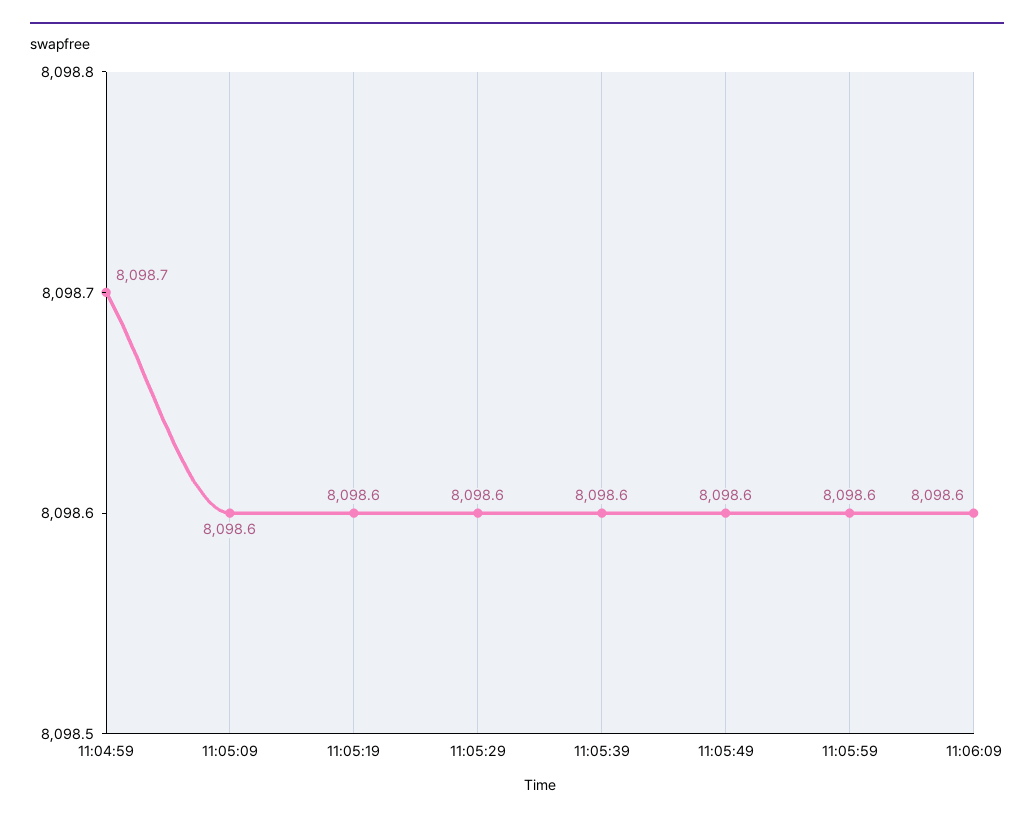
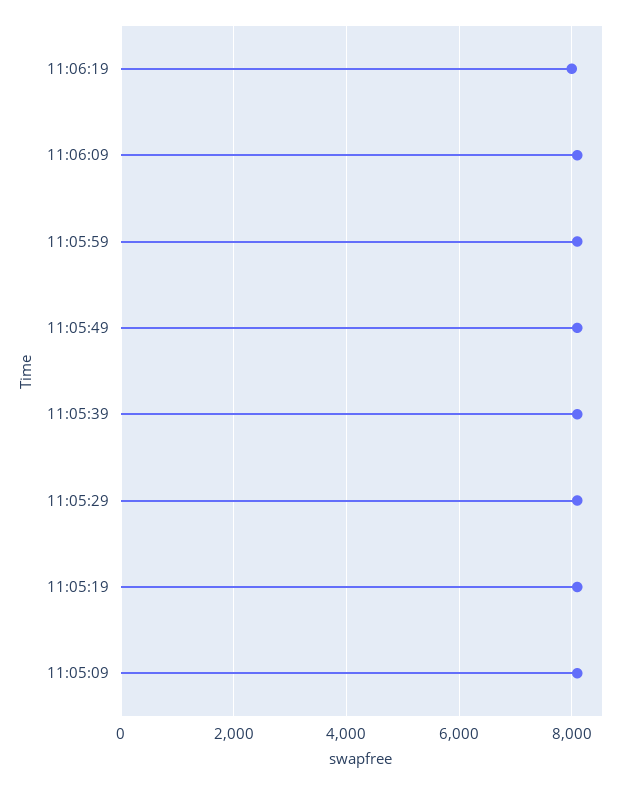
11:04:59: 8098.7 -> none
11:06:19: none -> 8000

